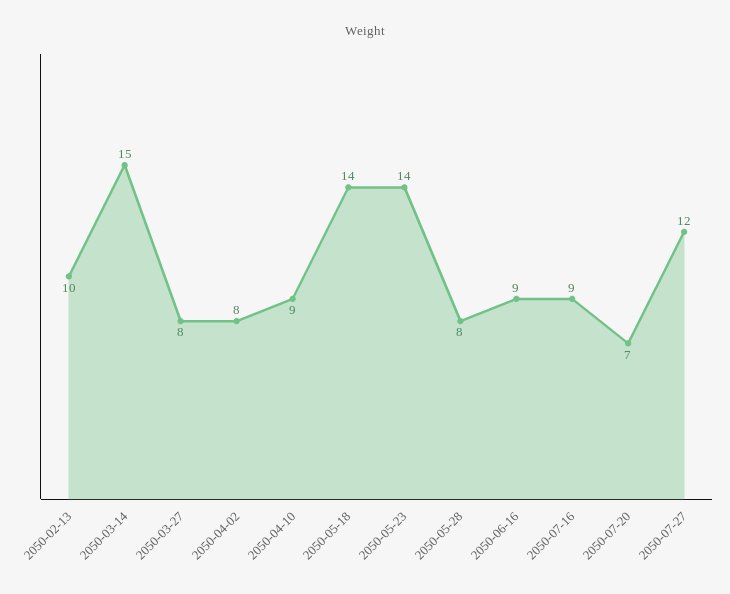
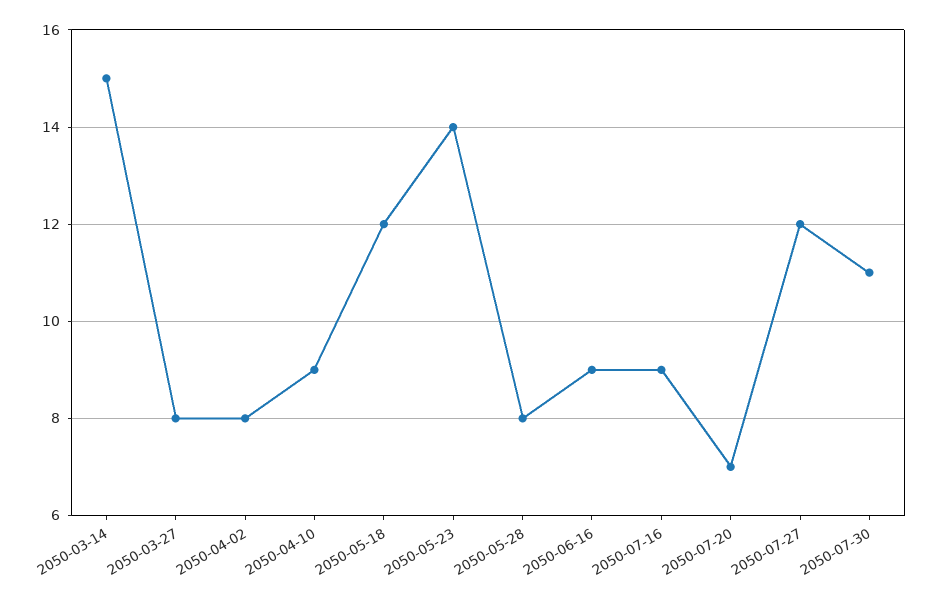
2050-02-13: 10 -> none
2050-05-18: 14 -> 12
2050-07-30: none -> 11

